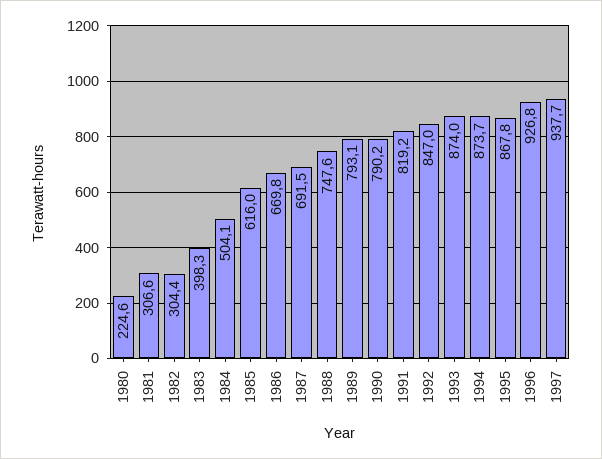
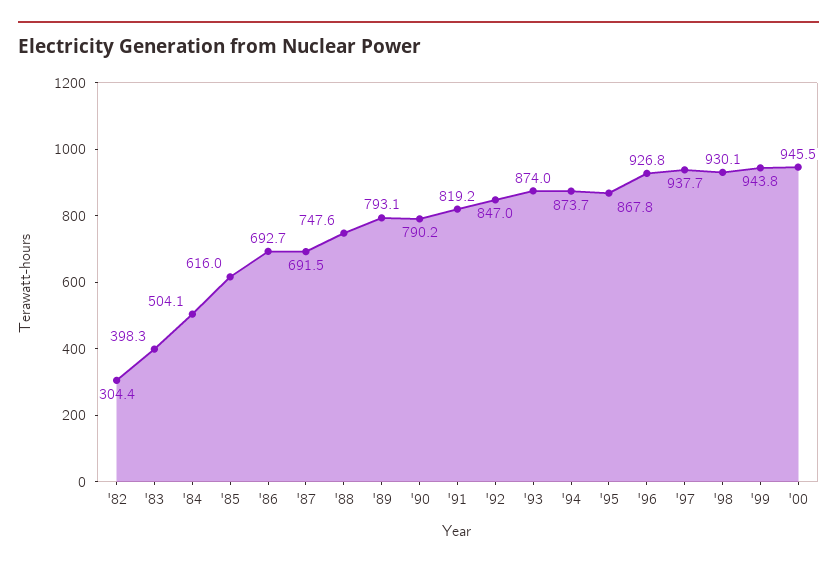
1980: 224.6 -> none
1981: 306.6 -> none
1986: 669.8 -> 692.7
'98: none -> 930.1
'99: none -> 943.8
'00: none -> 945.5

